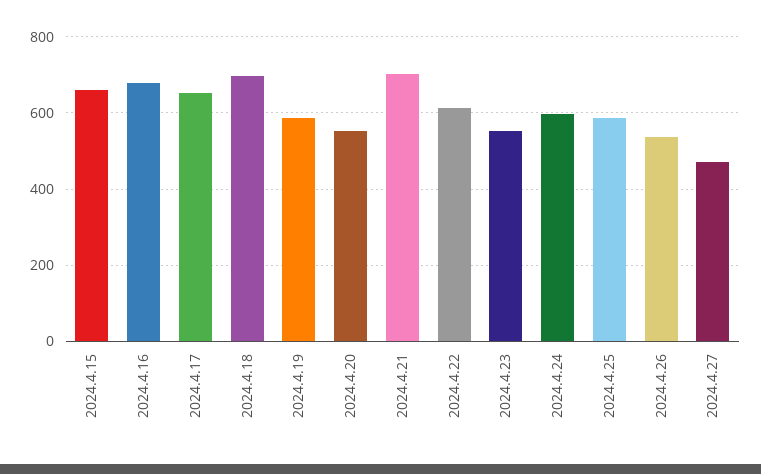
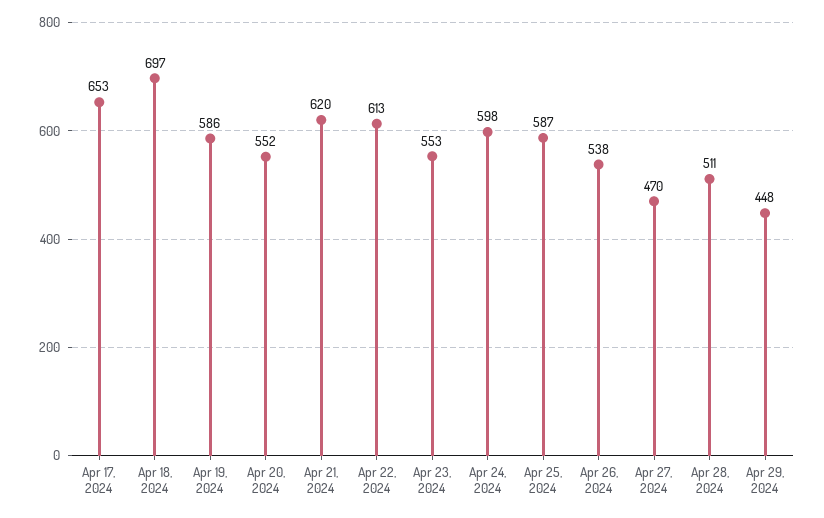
2024.4.15: 660 -> none
2024.4.16: 680 -> none
2024.4.21: 700 -> 620
Apr 28, 2024: none -> 511
Apr 29, 2024: none -> 448

